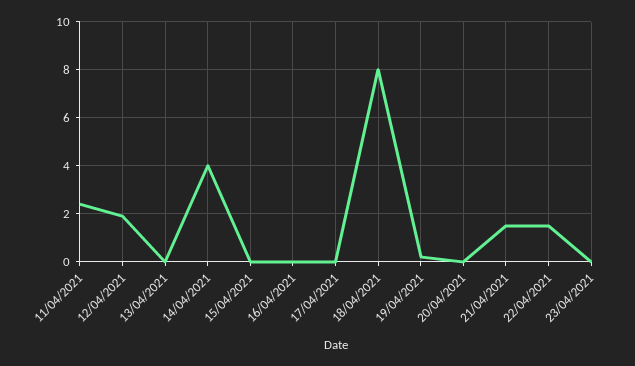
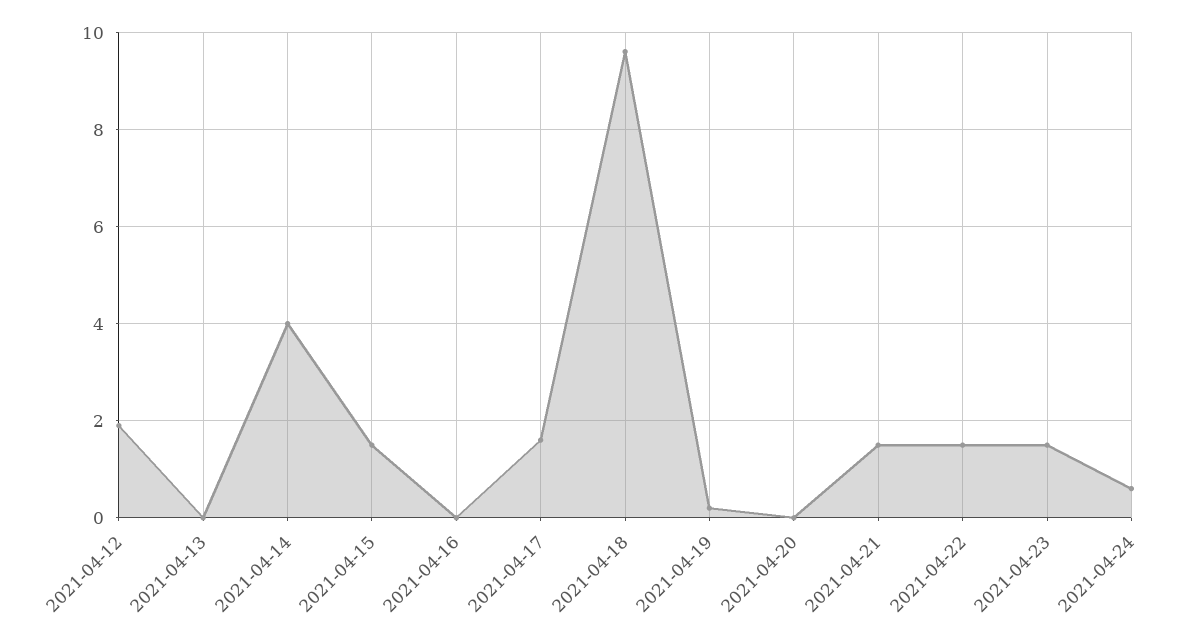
11/04/2021: 2.5 -> none
15/04/2021: 0 -> 1.5
17/04/2021: 0 -> 1.5
18/04/2021: 8 -> 9.5
23/04/2021: 0 -> 1.5
2021-04-24: none -> 0.5

